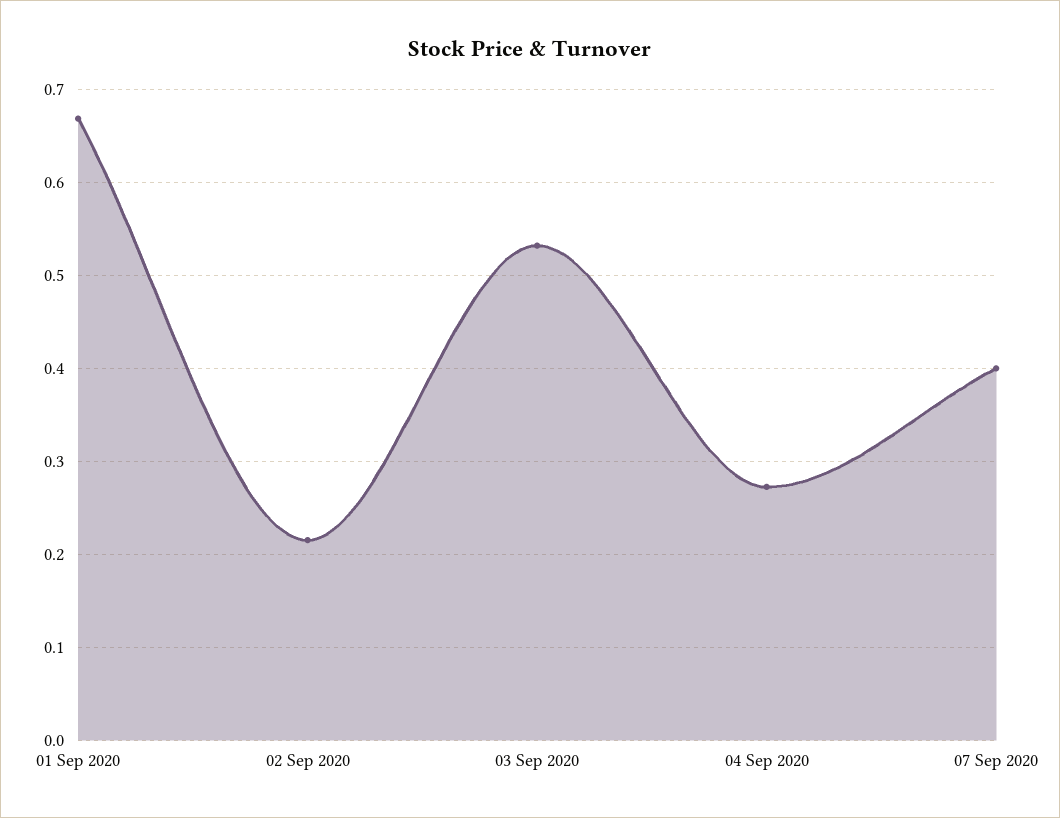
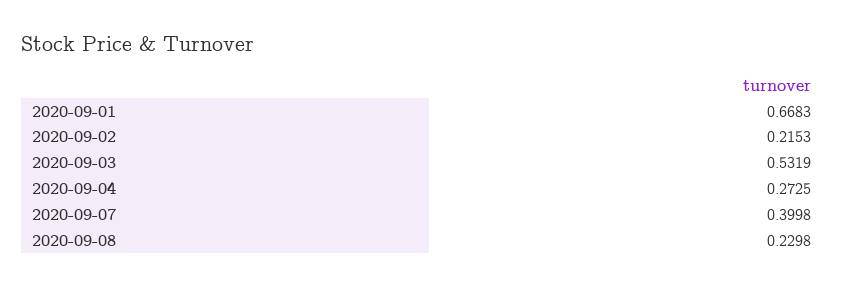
2020-09-08: none -> 0.2298

